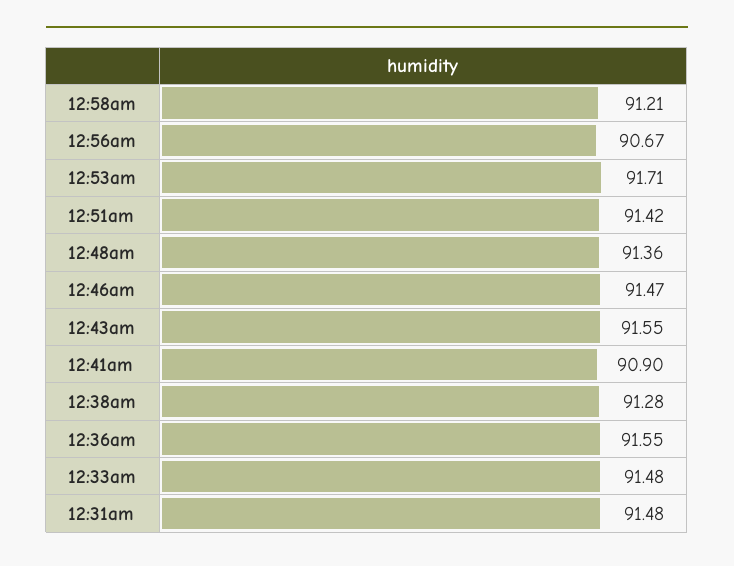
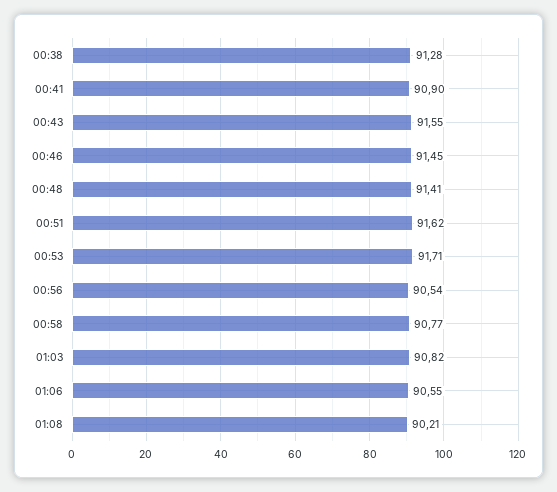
12:58am: 91.21 -> 90.77
12:56am: 90.67 -> 90.54
12:51am: 91.42 -> 91.62
12:48am: 91.36 -> 91.41
12:46am: 91.47 -> 91.45
12:36am: 91.55 -> none
12:33am: 91.48 -> none
12:31am: 91.48 -> none
01:03: none -> 90.82
01:06: none -> 90.55
01:08: none -> 90.21

